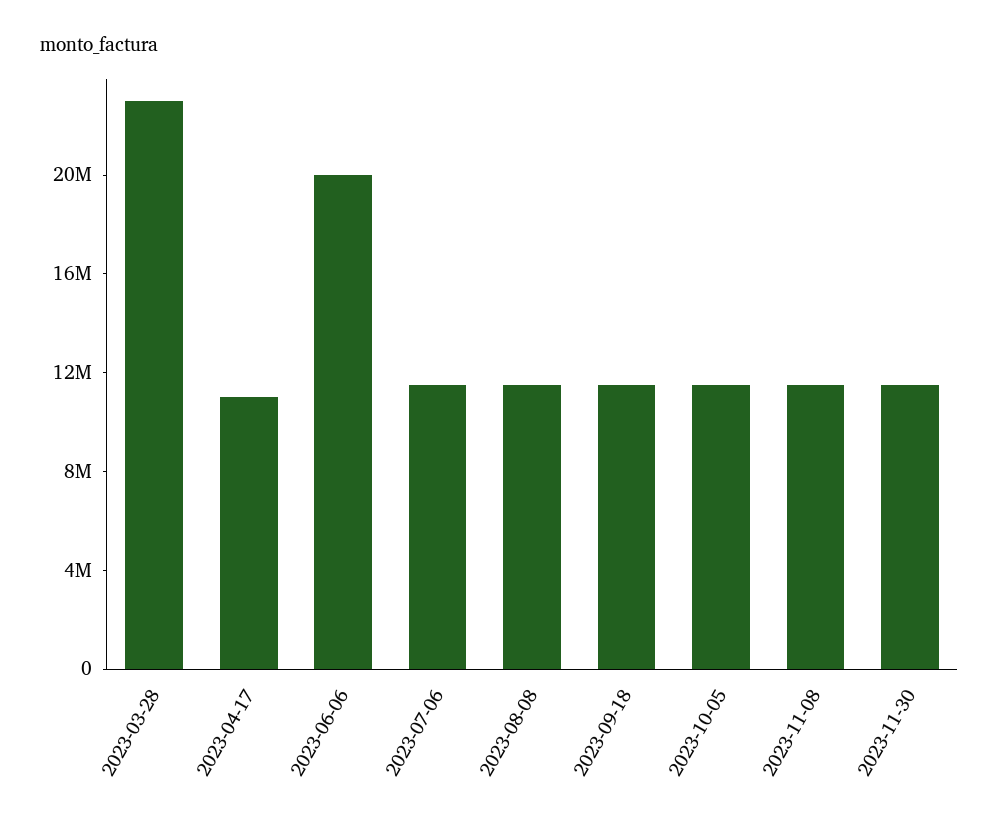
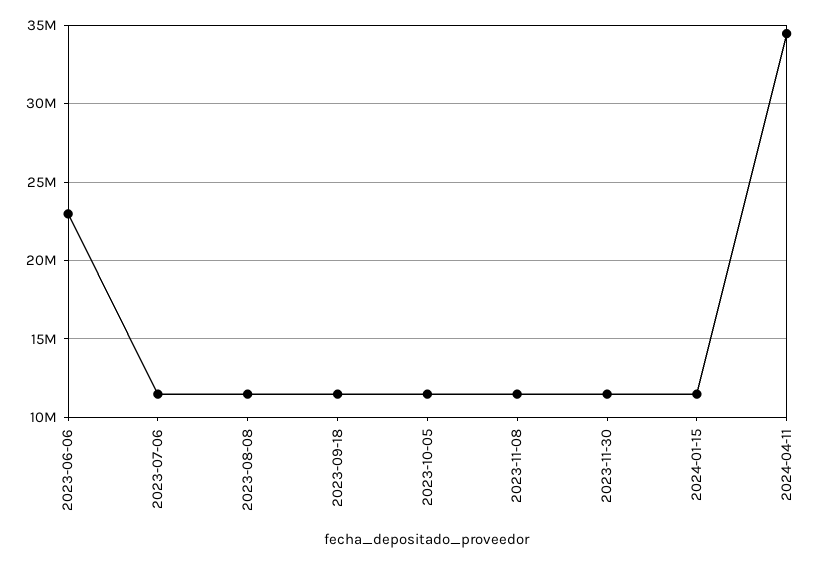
2023-03-28: 23000000 -> none
2023-04-17: 11000000 -> none
2023-06-06: 20000000 -> 23000000
2024-01-15: none -> 11500000
2024-04-11: none -> 34500000

